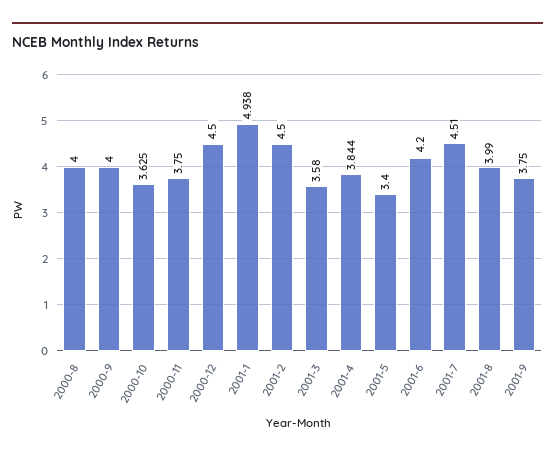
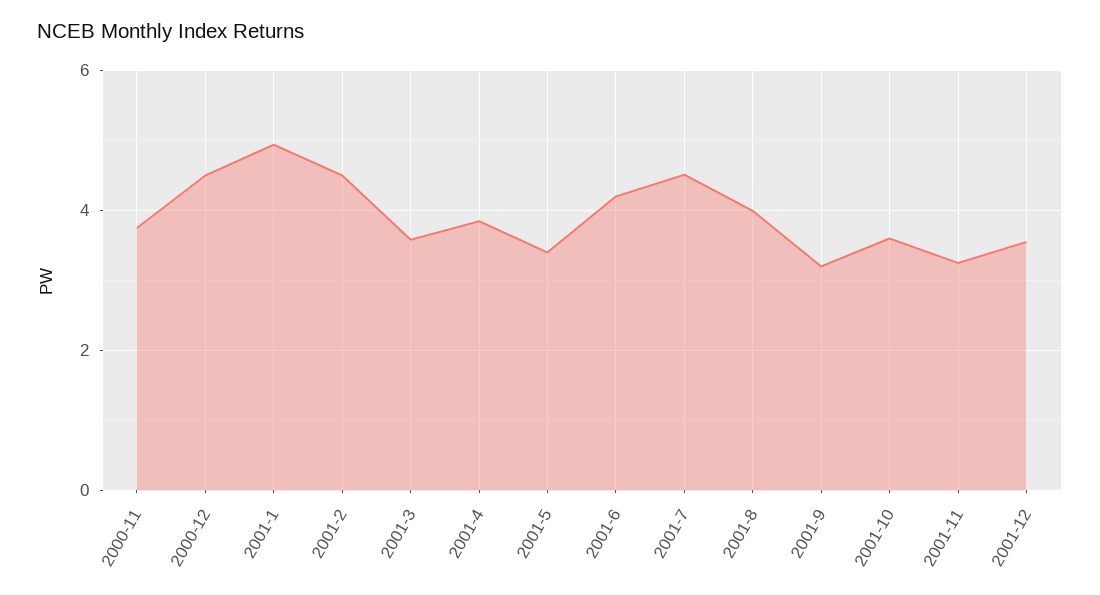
2000-8: 4 -> none
2000-9: 4 -> none
2000-10: 3.625 -> none
2001-9: 3.75 -> 3.2
2001-10: none -> 3.6
2001-11: none -> 3.2
2001-12: none -> 3.6

